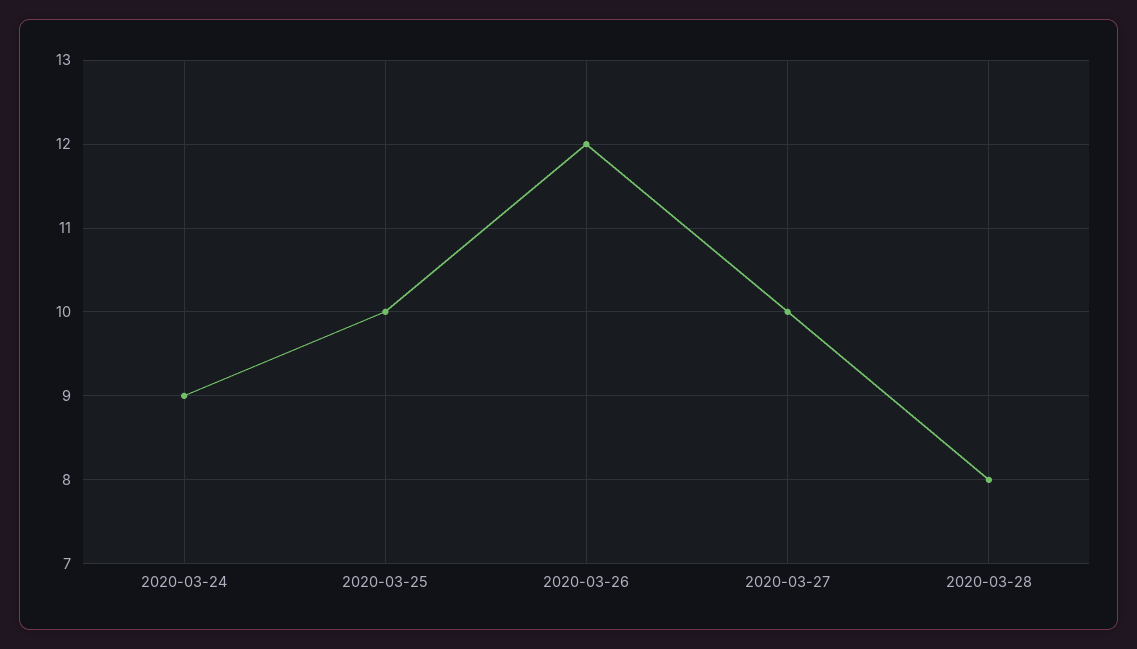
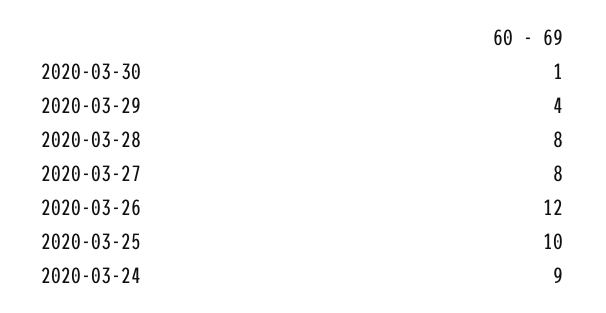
2020-03-27: 10 -> 8
2020-03-30: none -> 1
2020-03-29: none -> 4

